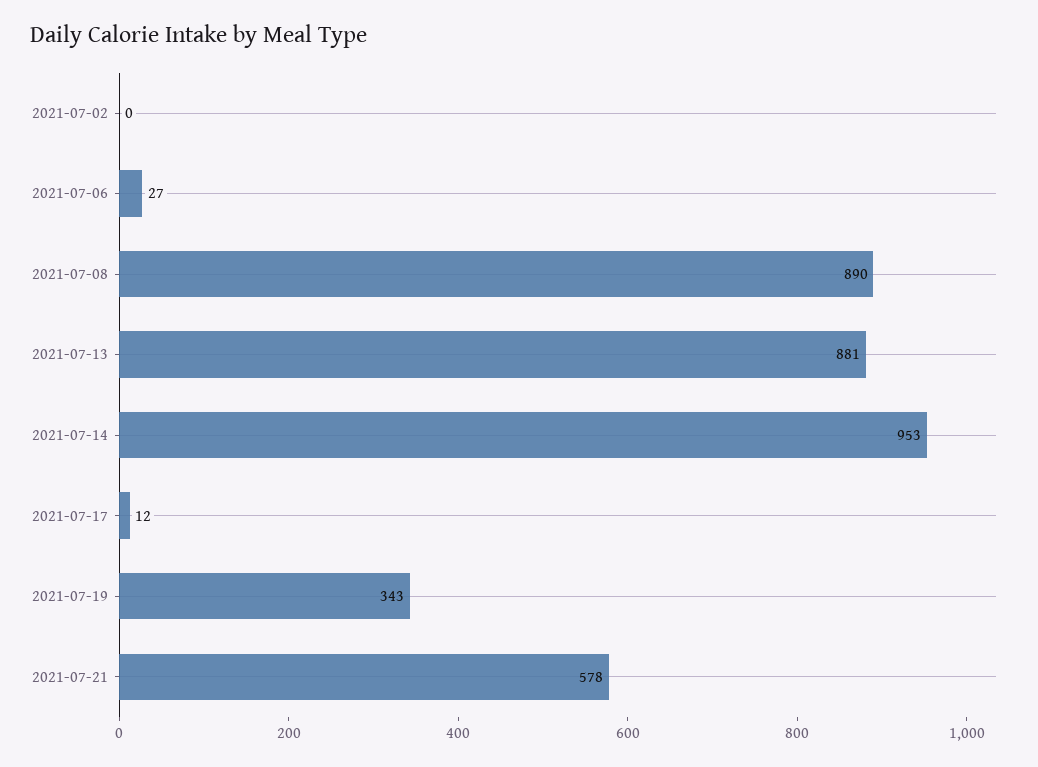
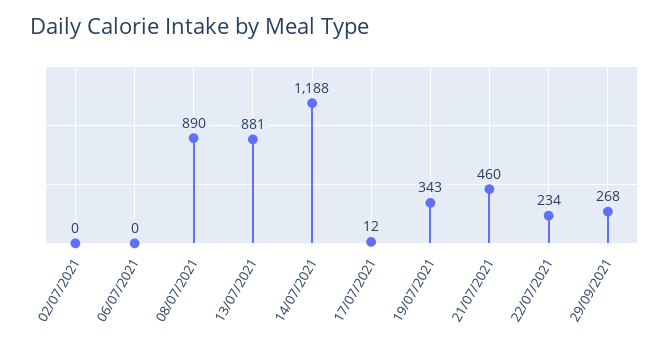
2021-07-06: 27 -> 0
2021-07-14: 953 -> 1188
2021-07-21: 578 -> 460
22/07/2021: none -> 234
29/09/2021: none -> 268

